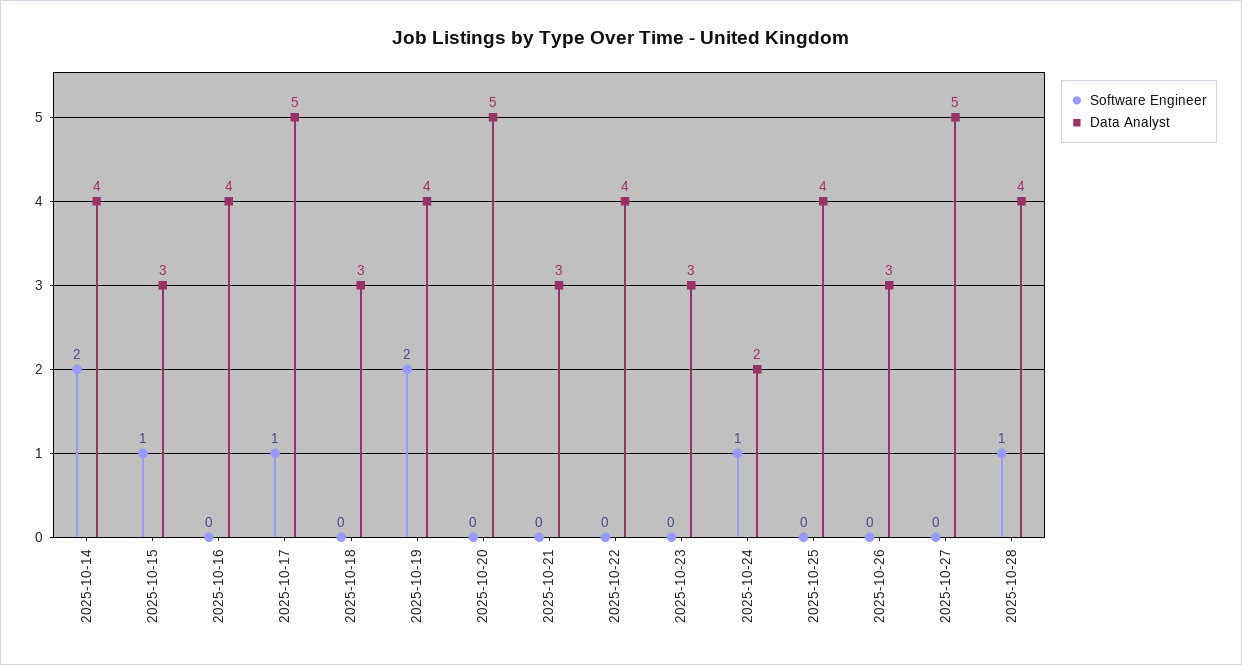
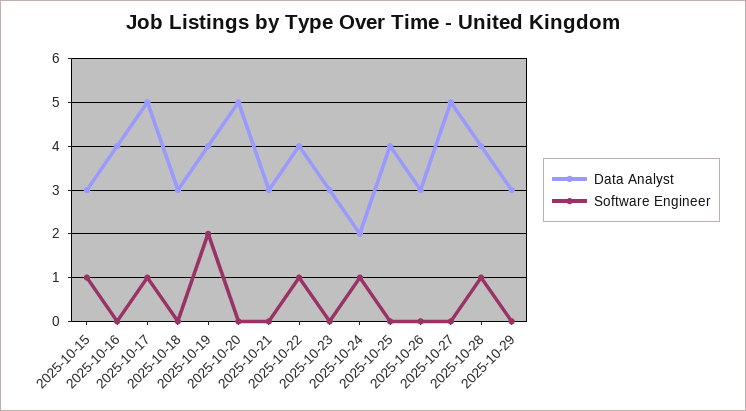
Software Engineer, 2025-10-14: 2 -> none
Data Analyst, 2025-10-14: 4 -> none
Software Engineer, 2025-10-22: 0 -> 1
Data Analyst, 2025-10-29: none -> 3
Software Engineer, 2025-10-29: none -> 0

